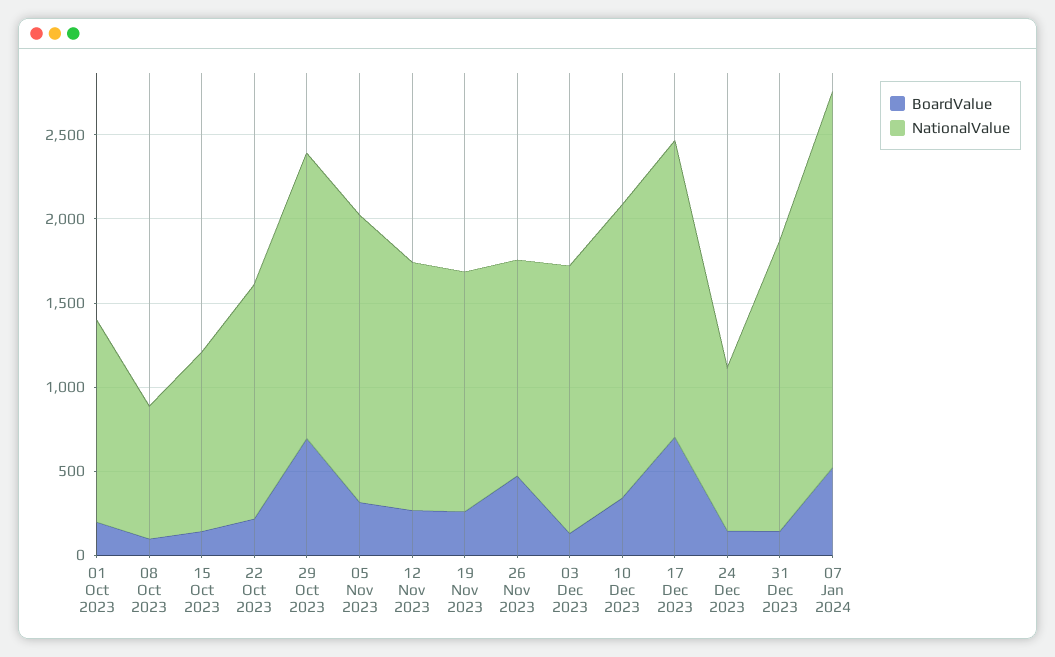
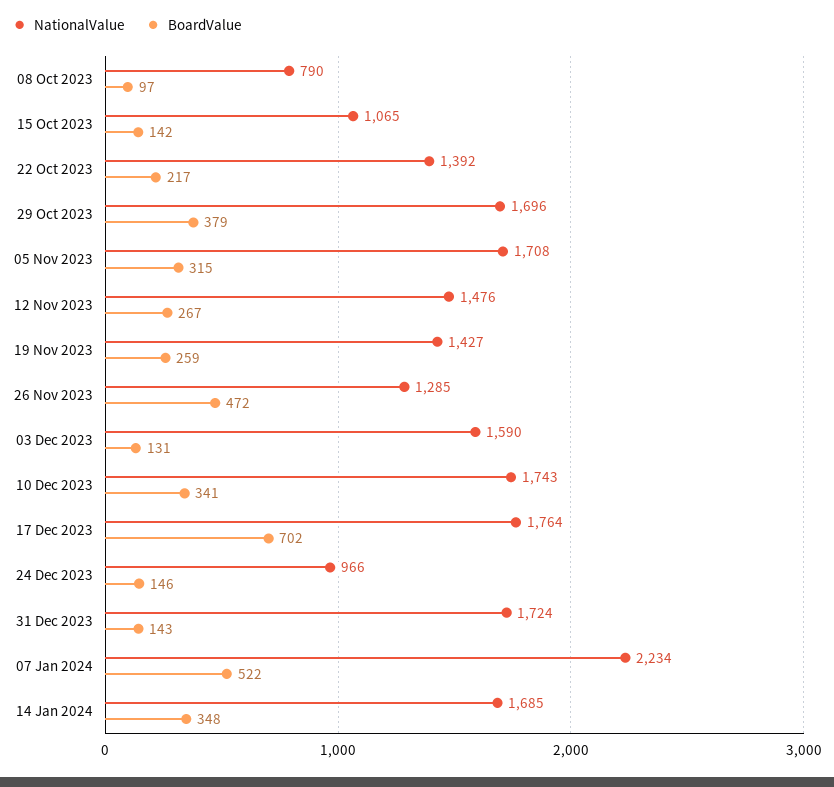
BoardValue, 01 Oct 2023: 200 -> none
NationalValue, 01 Oct 2023: 1200 -> none
BoardValue, 29 Oct 2023: 700 -> 379
NationalValue, 14 Jan 2024: none -> 1685
BoardValue, 14 Jan 2024: none -> 348

